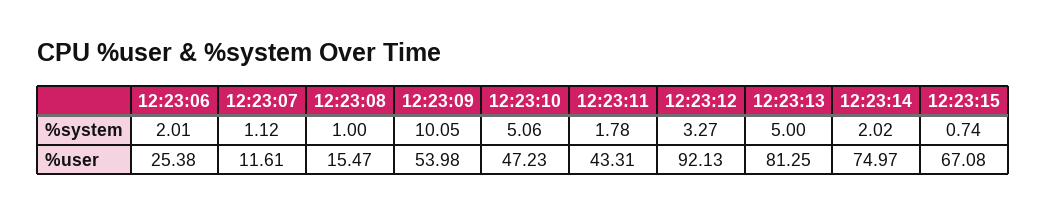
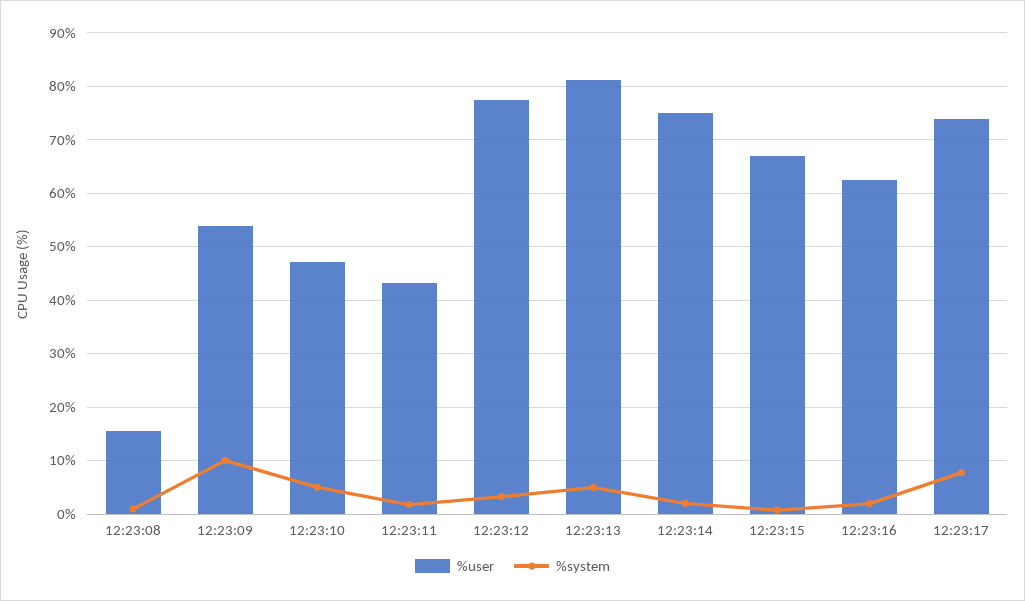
%system, 12:23:06: 2.01 -> none
%system, 12:23:07: 1.12 -> none
%user, 12:23:06: 25.38 -> none
%user, 12:23:07: 11.61 -> none
%user, 12:23:12: 92.13 -> 78
%user, 12:23:16: none -> 62
%system, 12:23:16: none -> 2
%user, 12:23:17: none -> 74
%system, 12:23:17: none -> 8

